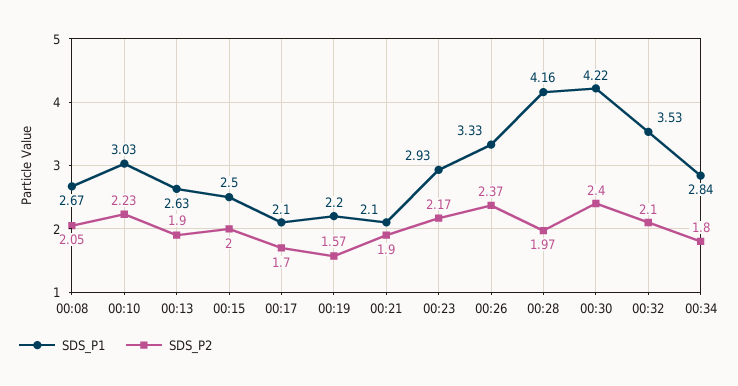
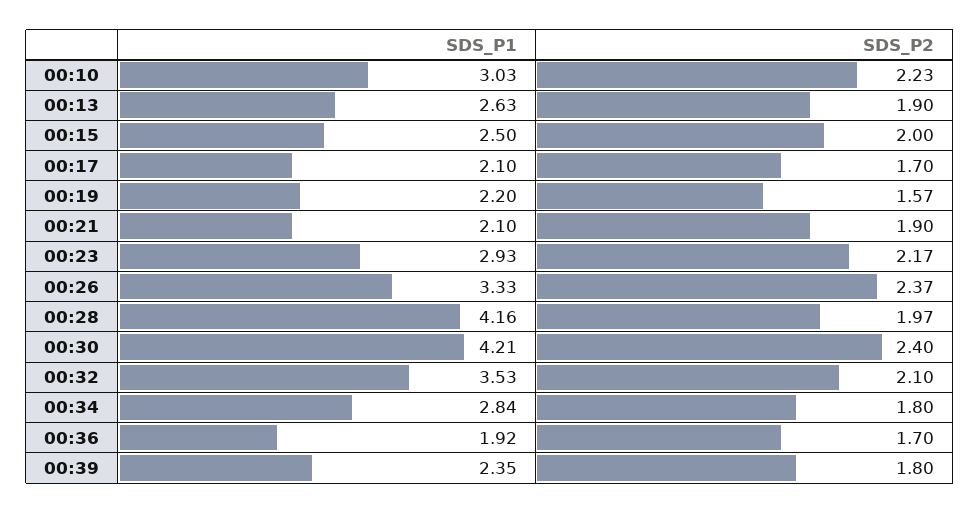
SDS_P1, 00:08: 2.67 -> none
SDS_P2, 00:08: 2.05 -> none
SDS_P1, 00:30: 4.22 -> 4.21
SDS_P1, 00:36: none -> 1.92
SDS_P2, 00:36: none -> 1.7
SDS_P1, 00:39: none -> 2.35
SDS_P2, 00:39: none -> 1.8

